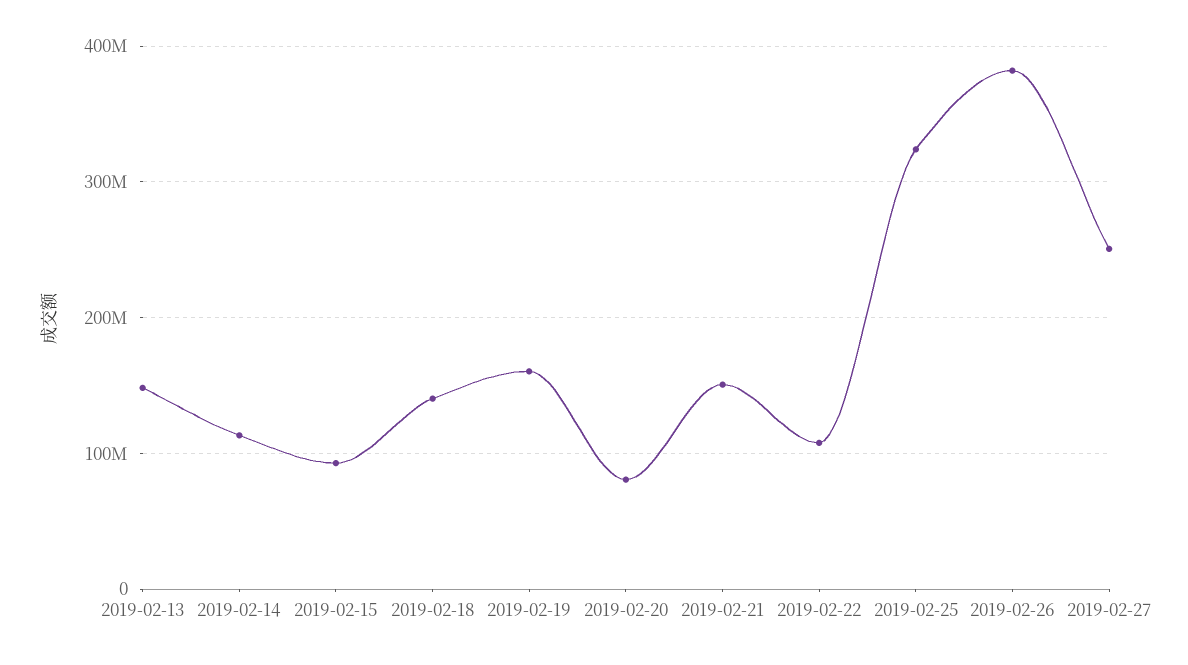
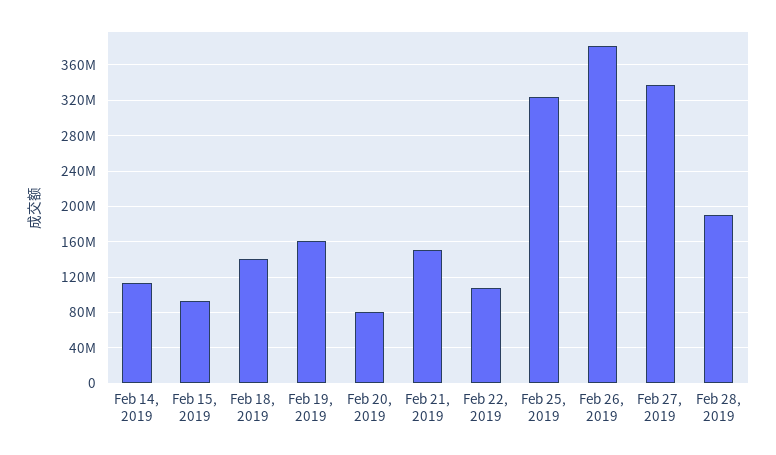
2019-02-13: 150000000 -> none
2019-02-27: 250000000 -> 340000000
Feb 28, 2019: none -> 190000000

